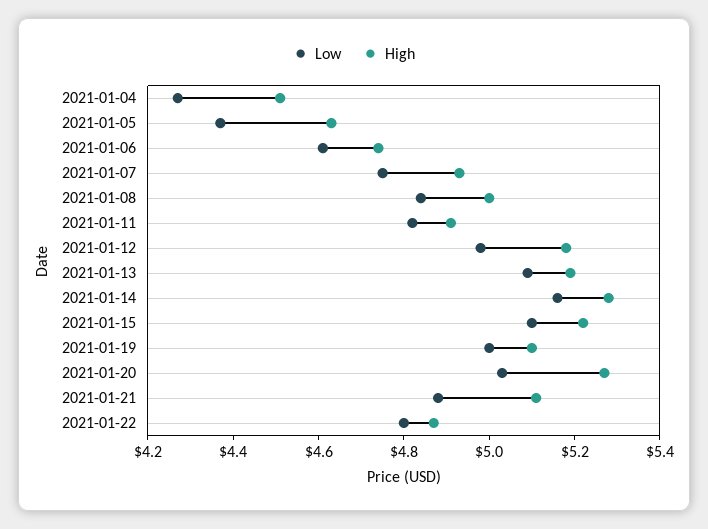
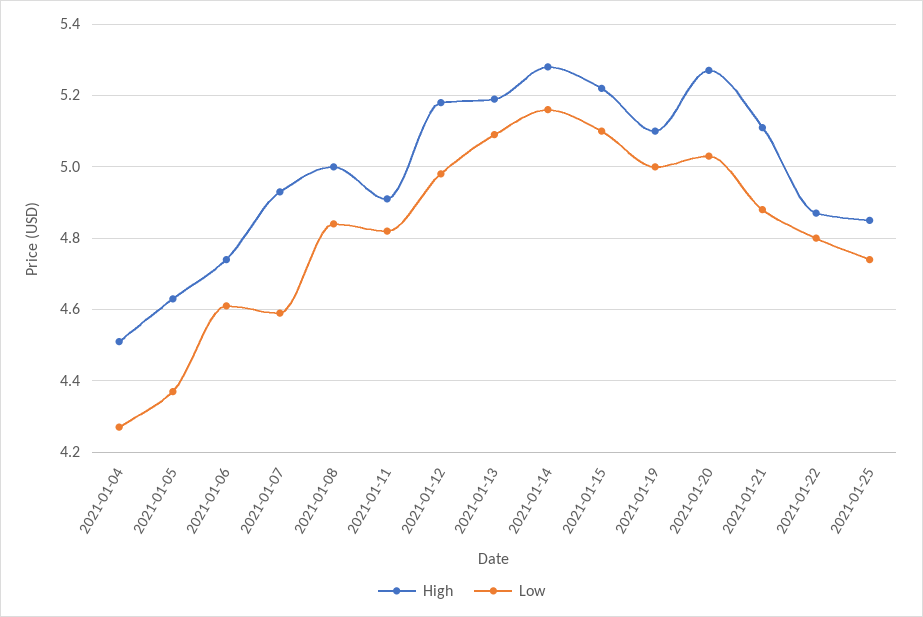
Low, 2021-01-07: 4.75 -> 4.6
High, 2021-01-25: none -> 4.85
Low, 2021-01-25: none -> 4.75

